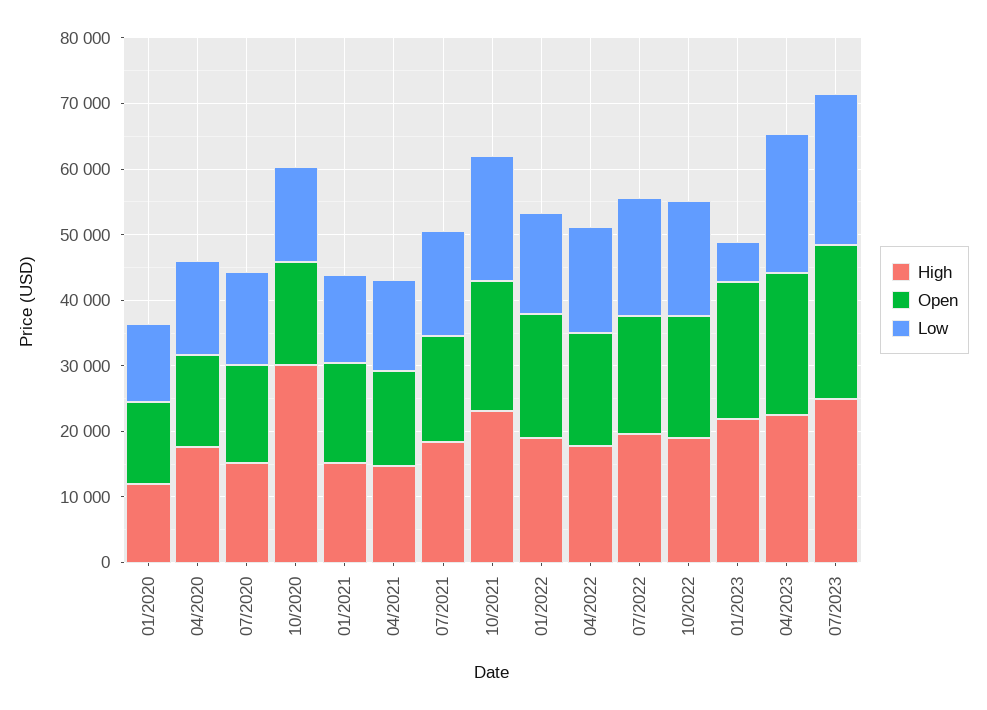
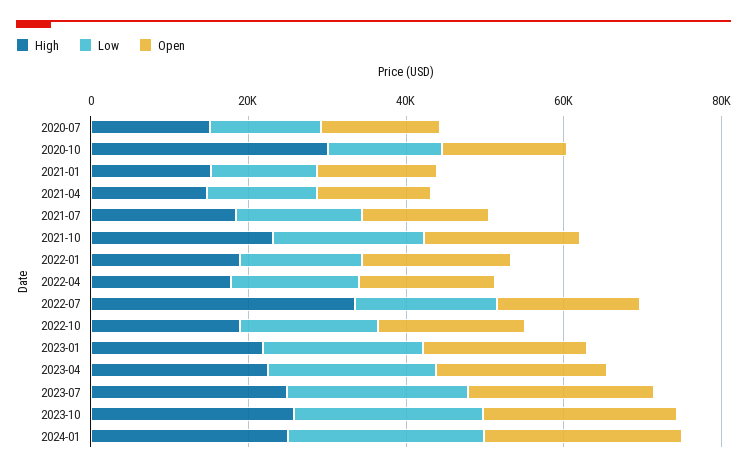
High, 01/2020: 12000 -> none
Open, 01/2020: 12000 -> none
Low, 01/2020: 12000 -> none
High, 04/2020: 18000 -> none
Open, 04/2020: 14000 -> none
Low, 04/2020: 14000 -> none
High, 07/2022: 20000 -> 35000
Low, 01/2023: 6000 -> 20000
High, 2023-10: none -> 25000
Low, 2023-10: none -> 25000
Open, 2023-10: none -> 25000
High, 2024-01: none -> 25000
Low, 2024-01: none -> 25000
Open, 2024-01: none -> 25000

